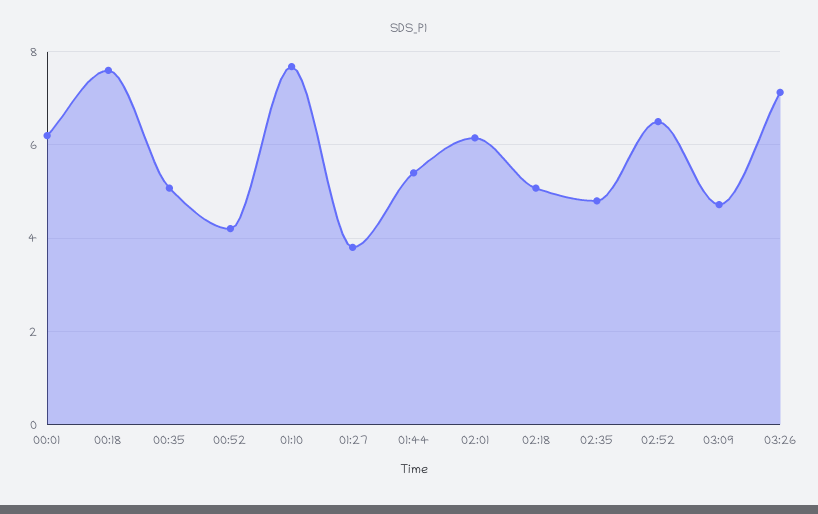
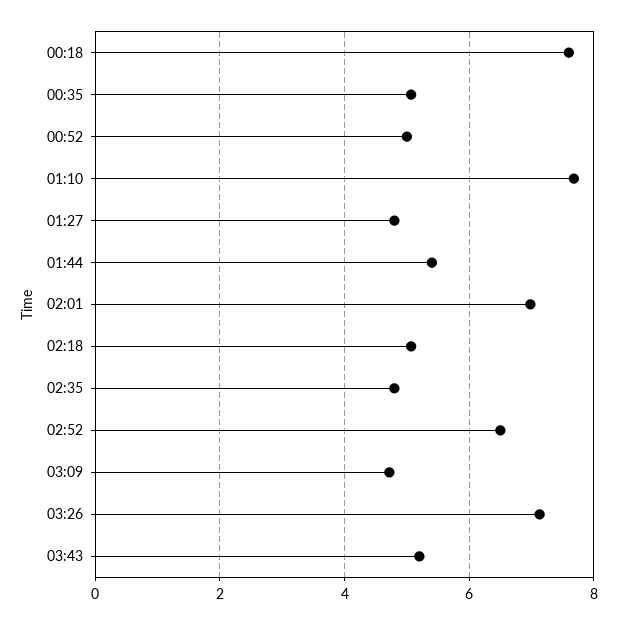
00:01: 6.2 -> none
00:52: 4.2 -> 5
01:27: 3.8 -> 4.8
02:01: 6.2 -> 7
03:43: none -> 5.2

